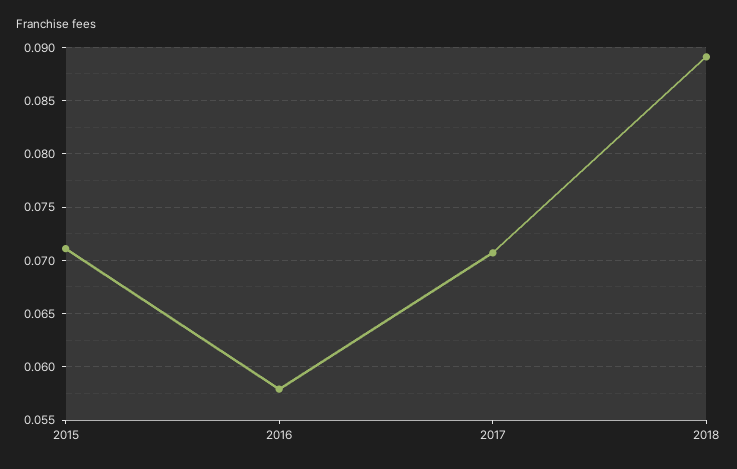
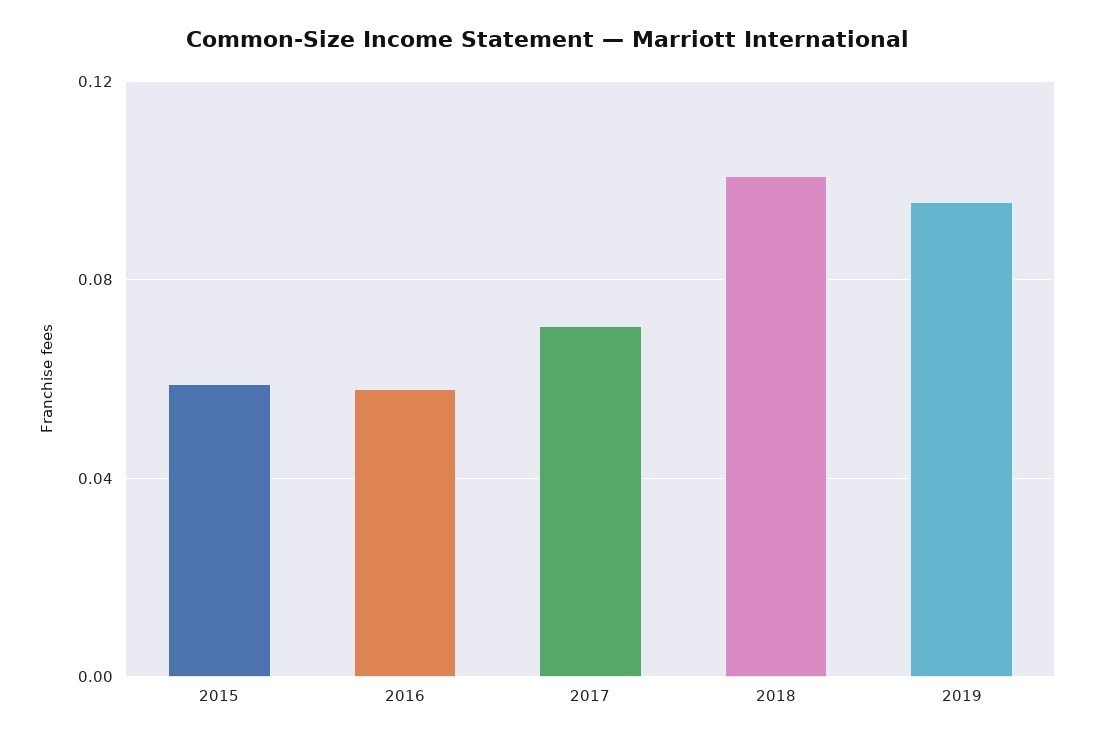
2015: 0.071 -> 0.06
2018: 0.089 -> 0.1
2019: none -> 0.095

